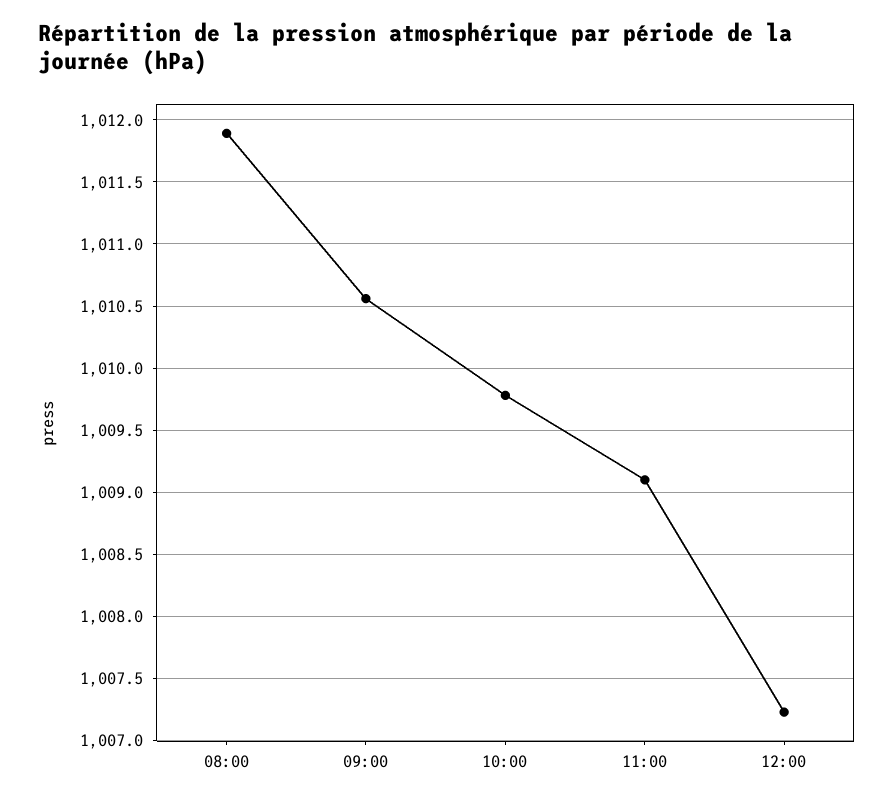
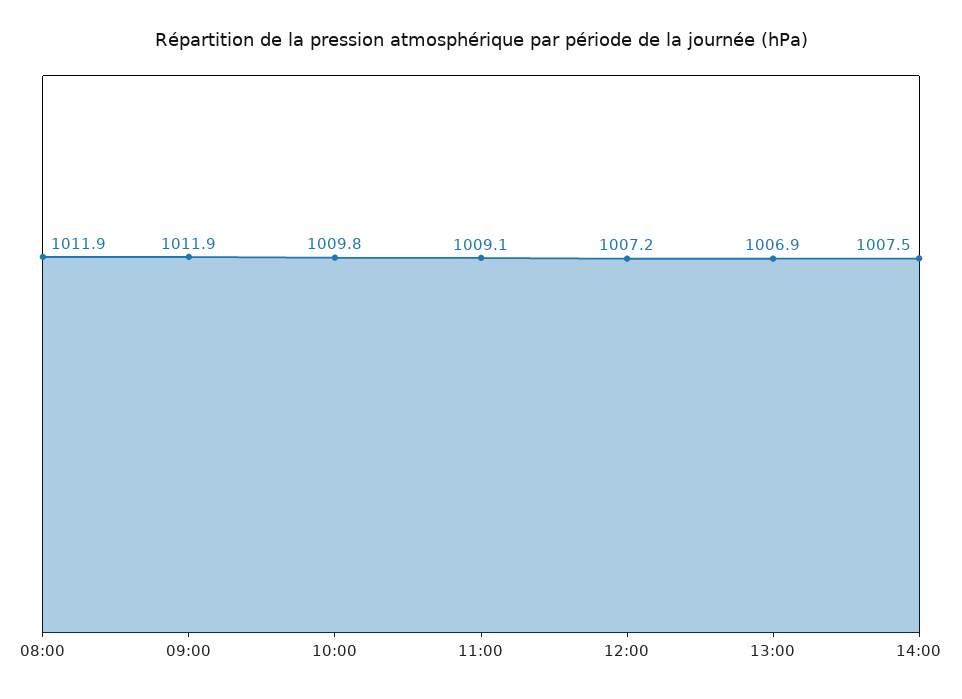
09:00: 1010.55 -> 1011.9
13:00: none -> 1006.9
14:00: none -> 1007.5

